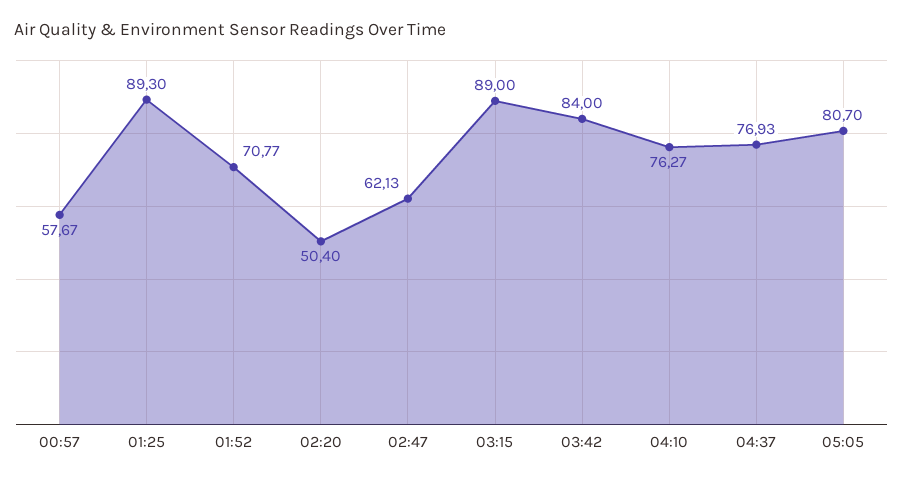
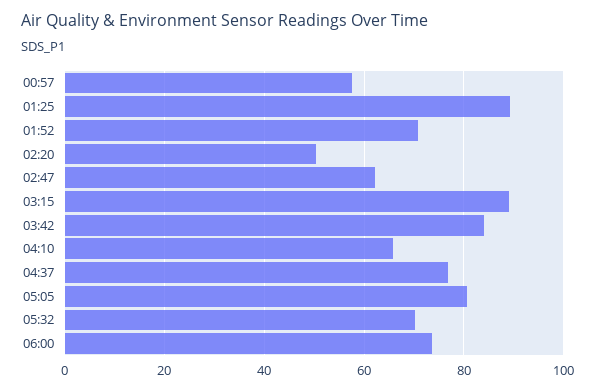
04:10: 76.27 -> 66
05:32: none -> 70
06:00: none -> 74

